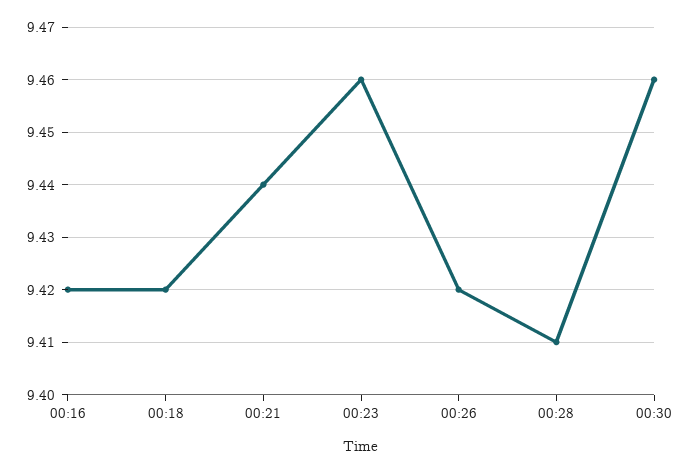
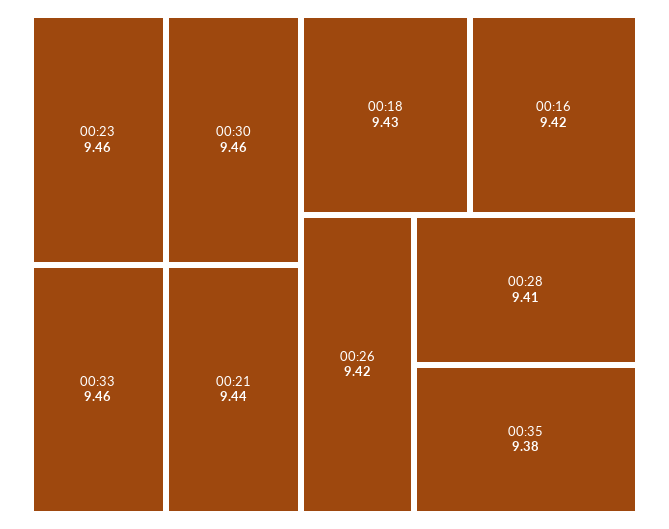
00:18: 9.42 -> 9.43
00:33: none -> 9.46
00:35: none -> 9.38

